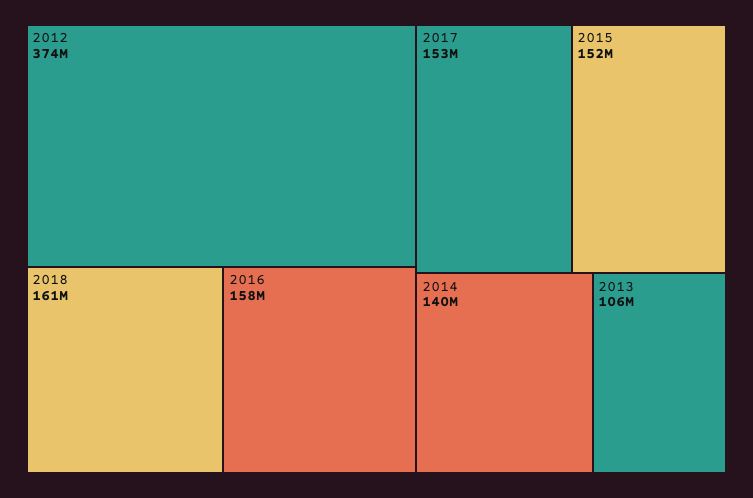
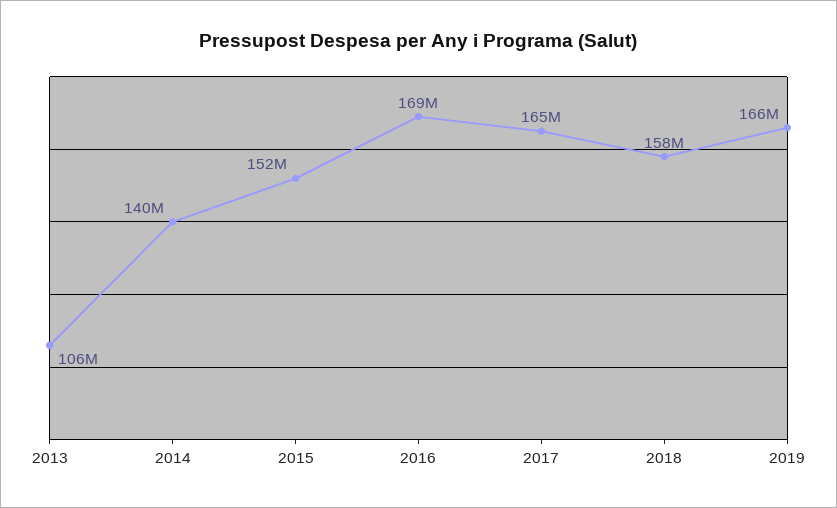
2012: 374000000 -> none
2018: 161000000 -> 158000000
2016: 158000000 -> 169000000
2017: 153000000 -> 165000000
2019: none -> 166000000

